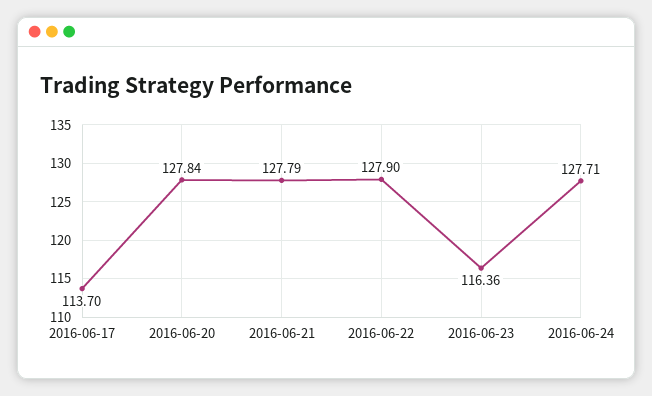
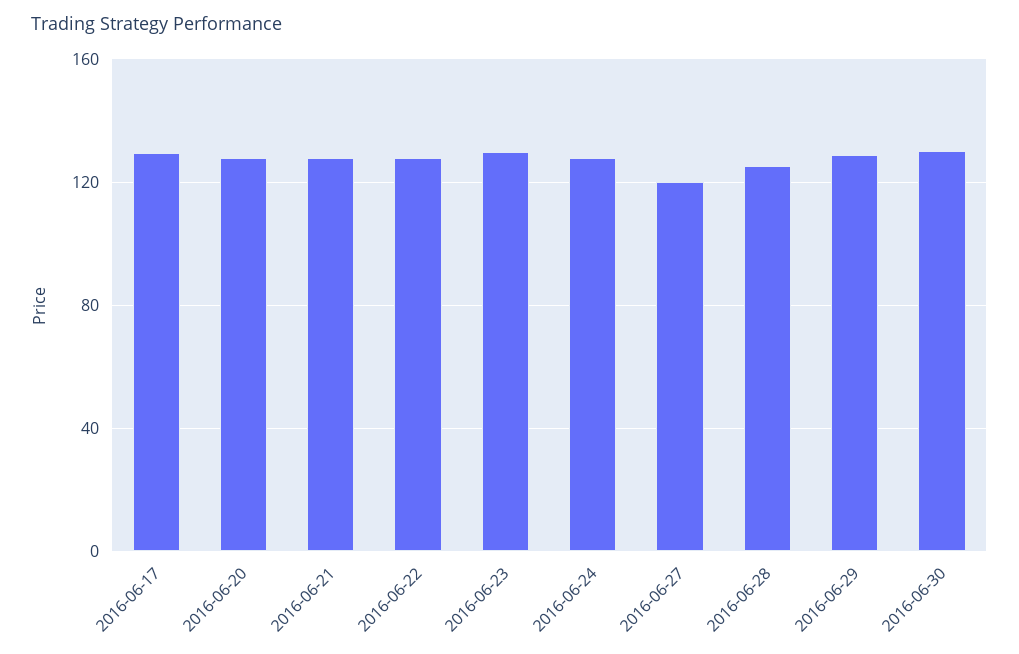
2016-06-17: 113.7 -> 130
2016-06-23: 116.36 -> 130
2016-06-27: none -> 120
2016-06-28: none -> 125
2016-06-29: none -> 130
2016-06-30: none -> 130

